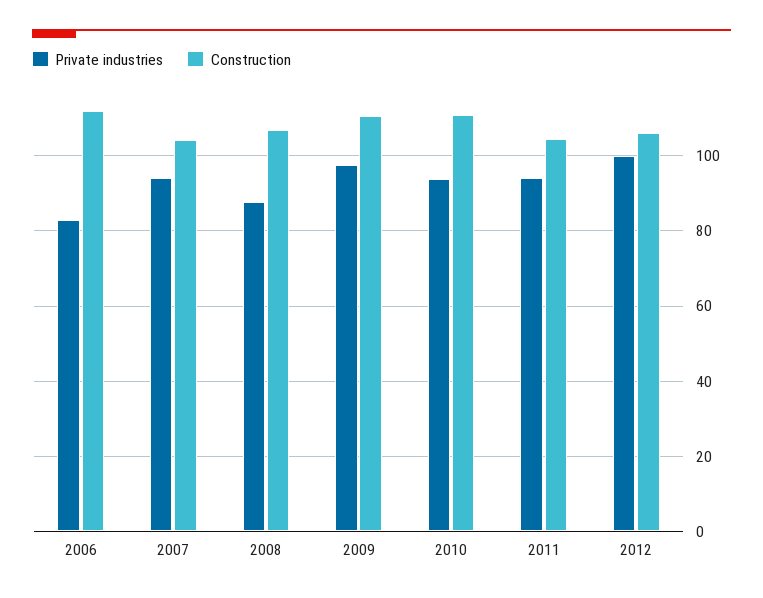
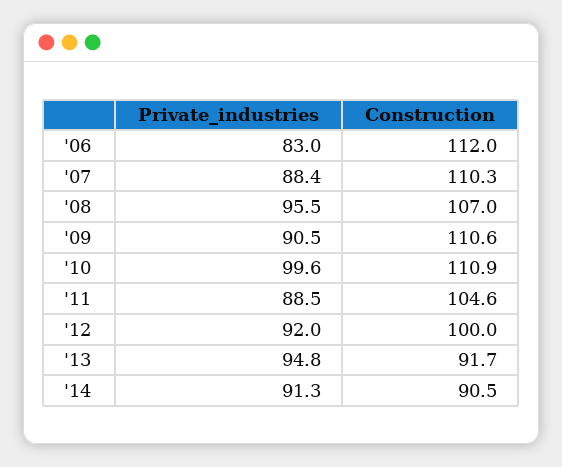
Private industries, 2007: 94 -> 88.4
Construction, 2007: 104 -> 110.3
Private industries, 2008: 88 -> 95.5
Private industries, 2009: 98 -> 90.5
Private industries, 2010: 94 -> 99.6
Private industries, 2011: 94 -> 88.5
Private industries, 2012: 100 -> 92
Construction, 2012: 106 -> 100
Private industries, '13: none -> 94.8
Construction, '13: none -> 91.7
Private industries, '14: none -> 91.3
Construction, '14: none -> 90.5

